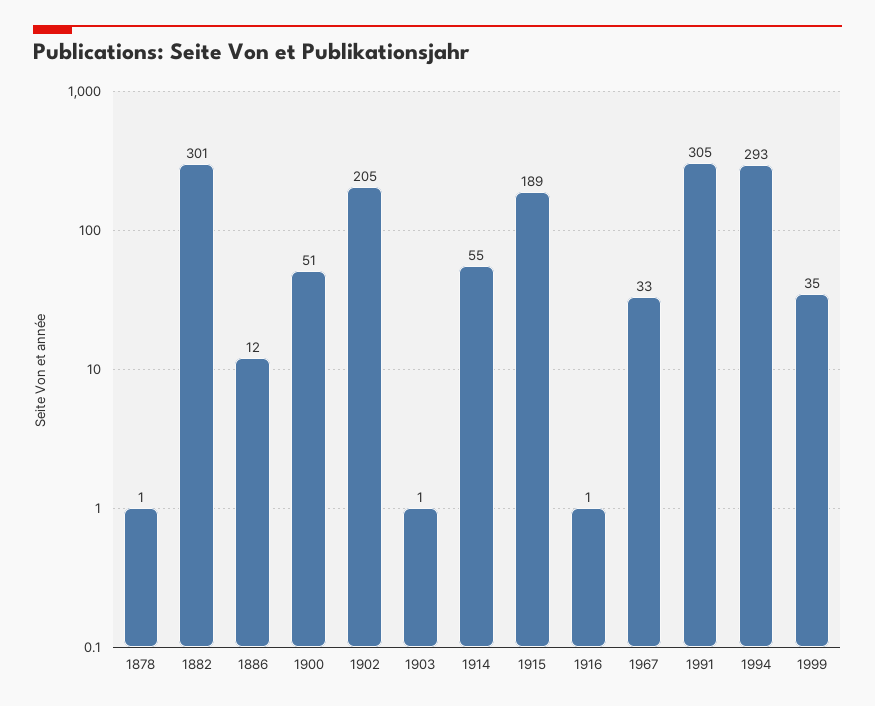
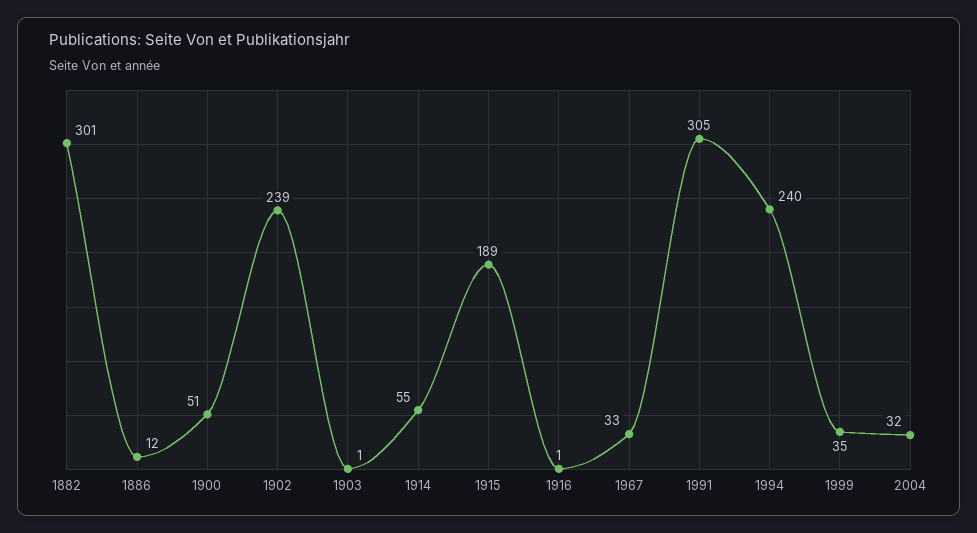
1878: 1 -> none
1902: 205 -> 239
1994: 293 -> 240
2004: none -> 32

